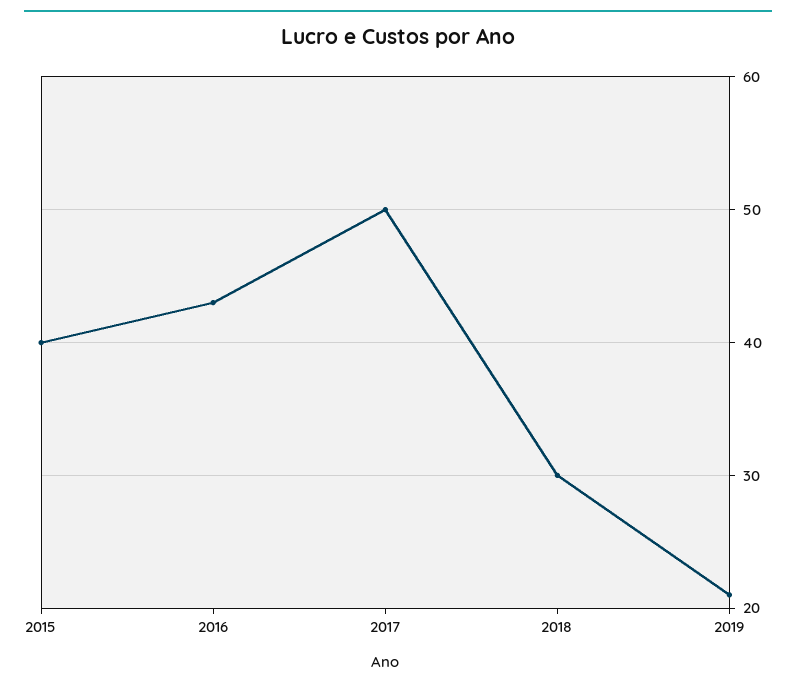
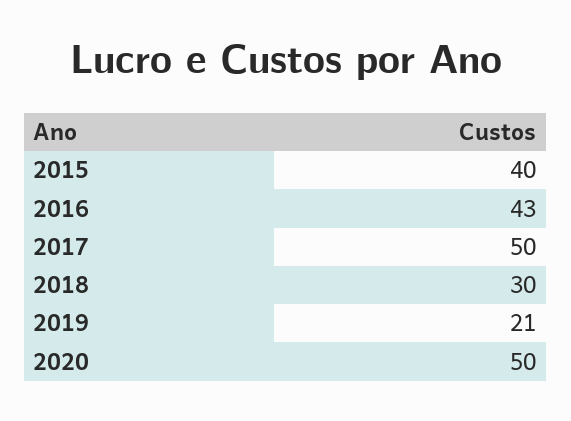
2020: none -> 50

